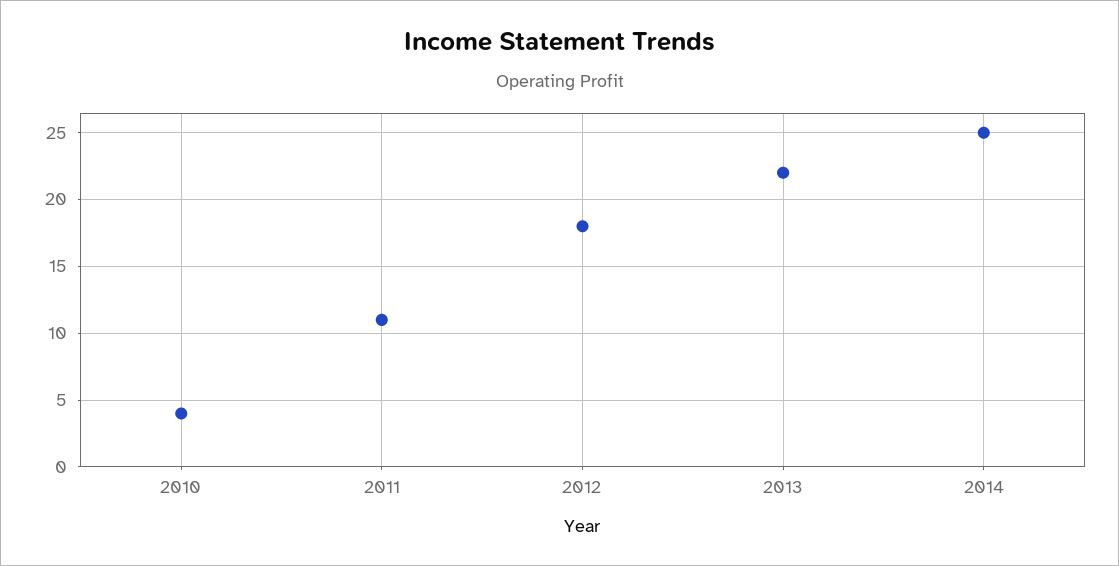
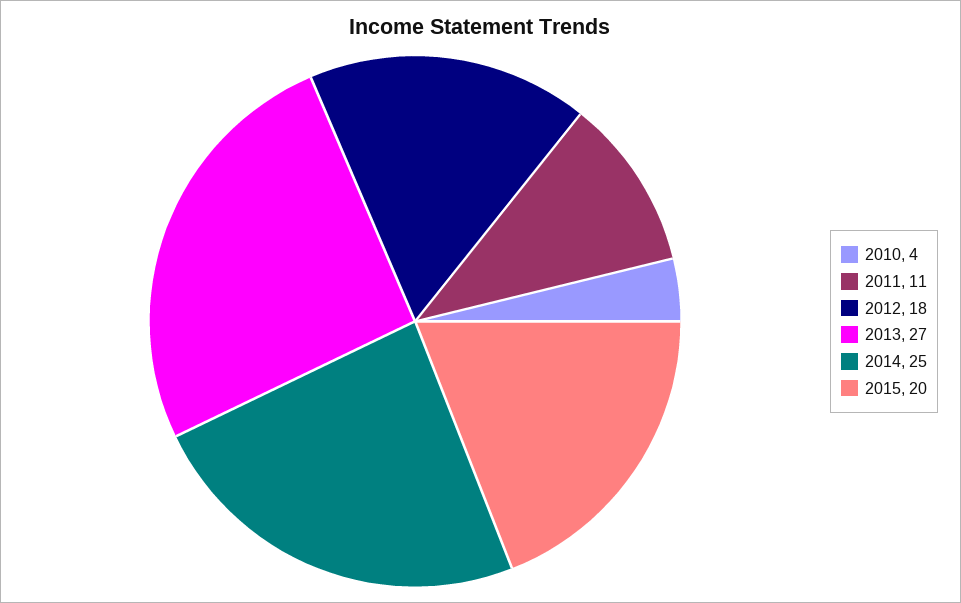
2013: 22 -> 27
2015: none -> 20

